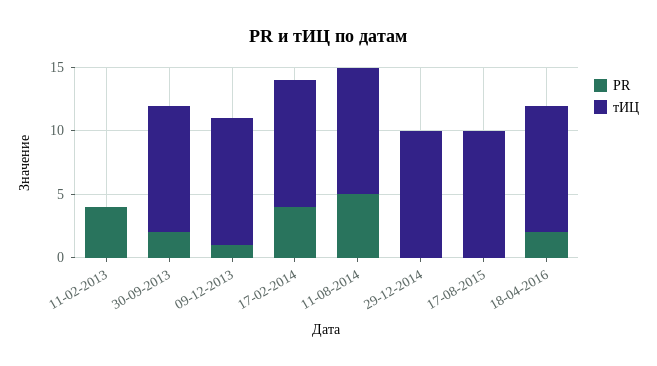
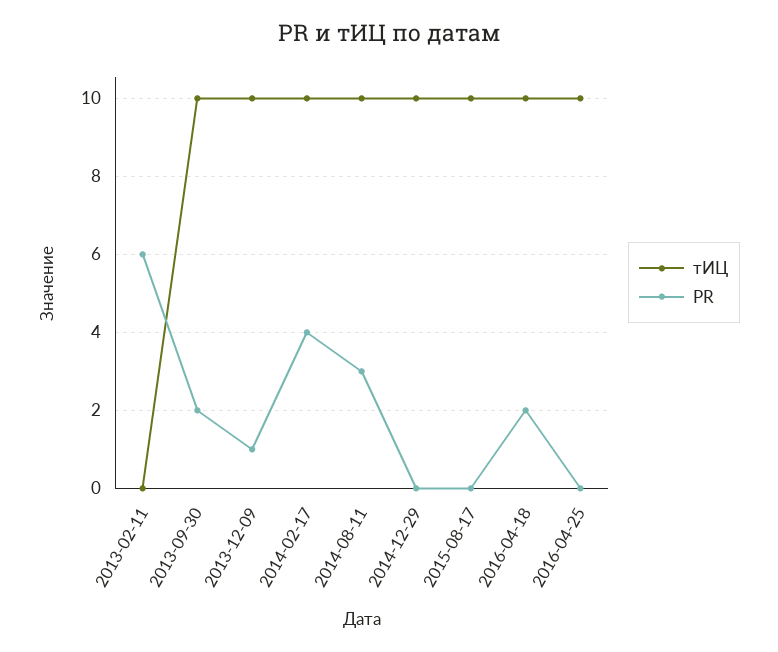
PR, 11-02-2013: 4 -> 6
PR, 11-08-2014: 5 -> 3
тИЦ, 2016-04-25: none -> 10
PR, 2016-04-25: none -> 0

